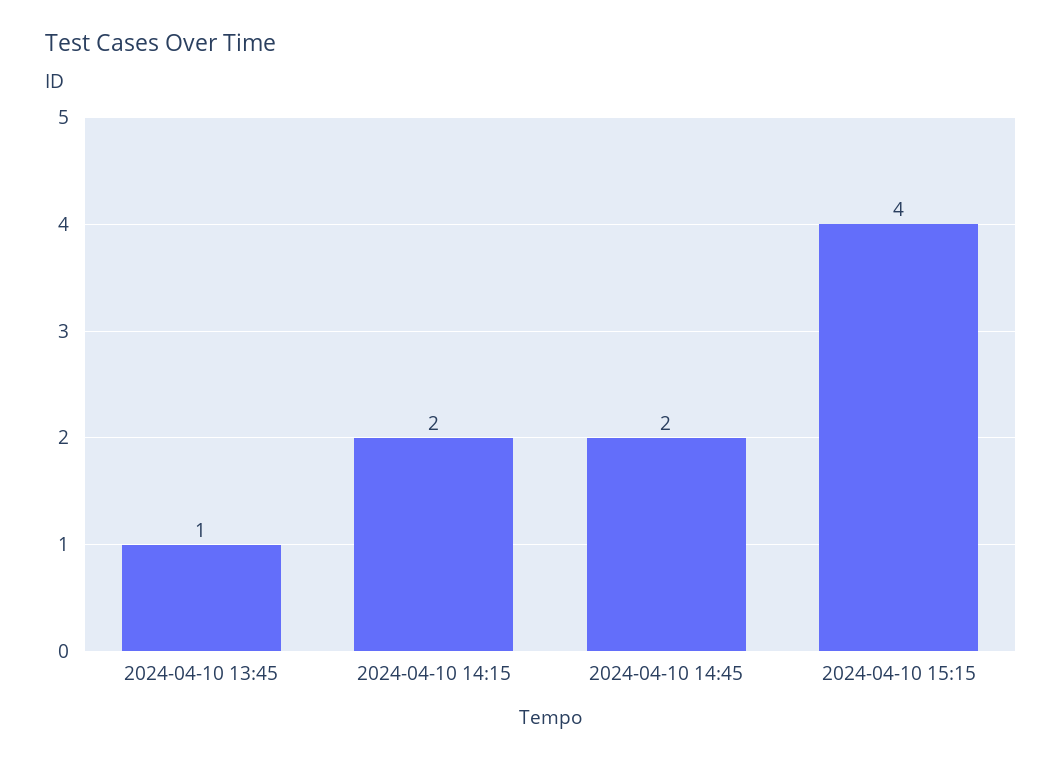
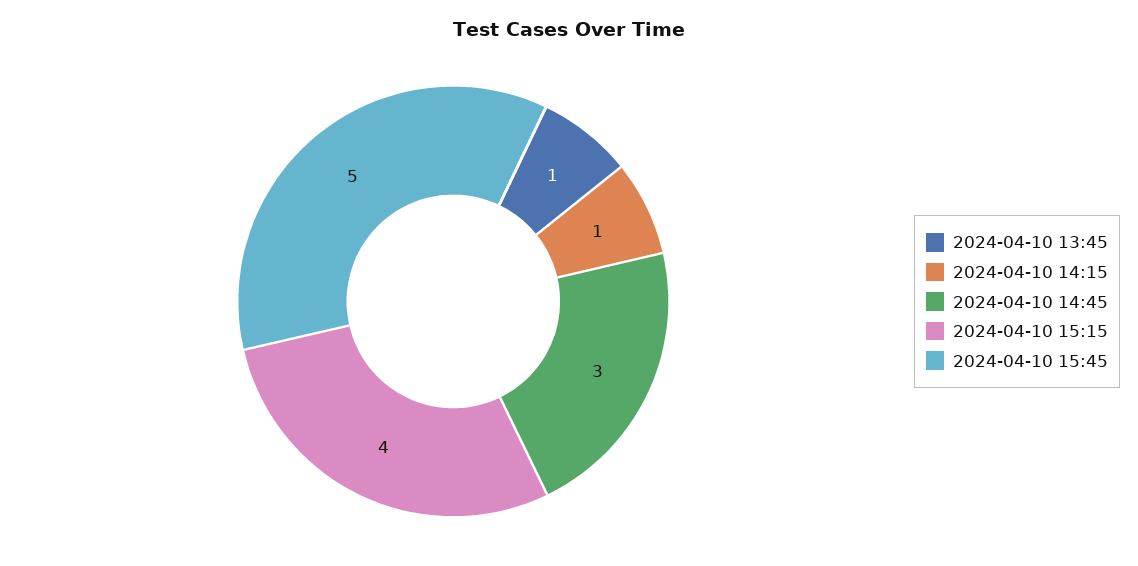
2024-04-10 14:15: 2 -> 1
2024-04-10 14:45: 2 -> 3
2024-04-10 15:45: none -> 5

